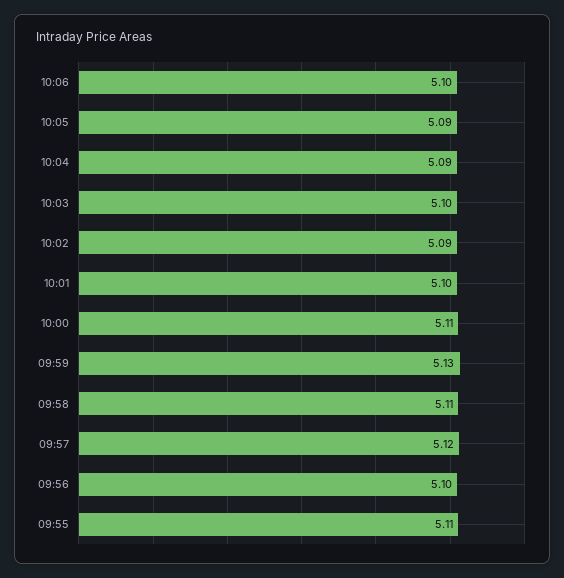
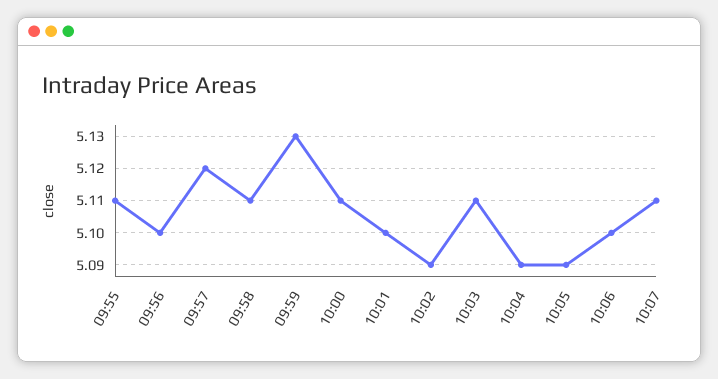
10:03: 5.1 -> 5.11
10:07: none -> 5.11

